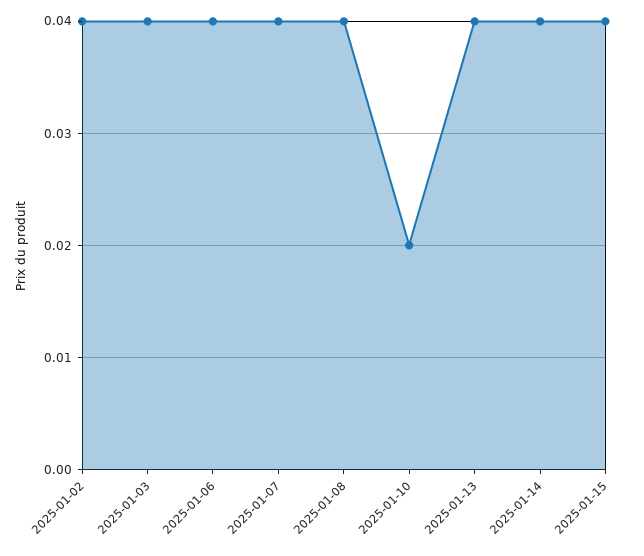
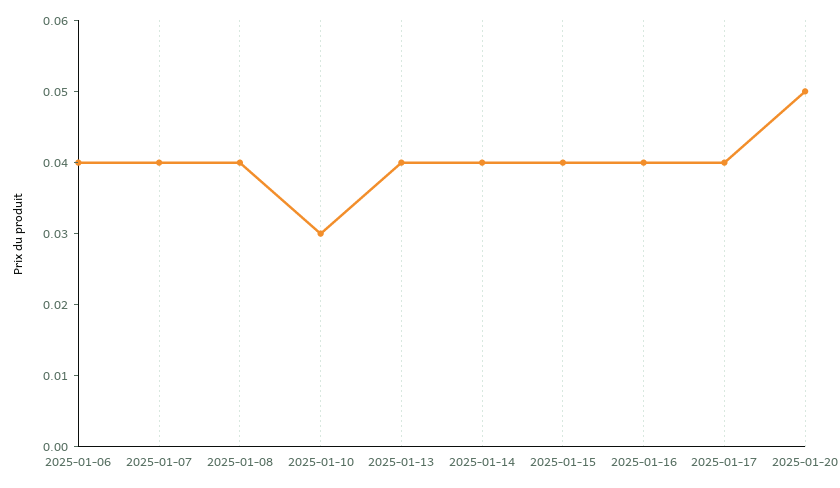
2025-01-02: 0.04 -> none
2025-01-03: 0.04 -> none
2025-01-10: 0.02 -> 0.03
2025-01-16: none -> 0.04
2025-01-17: none -> 0.04
2025-01-20: none -> 0.05

